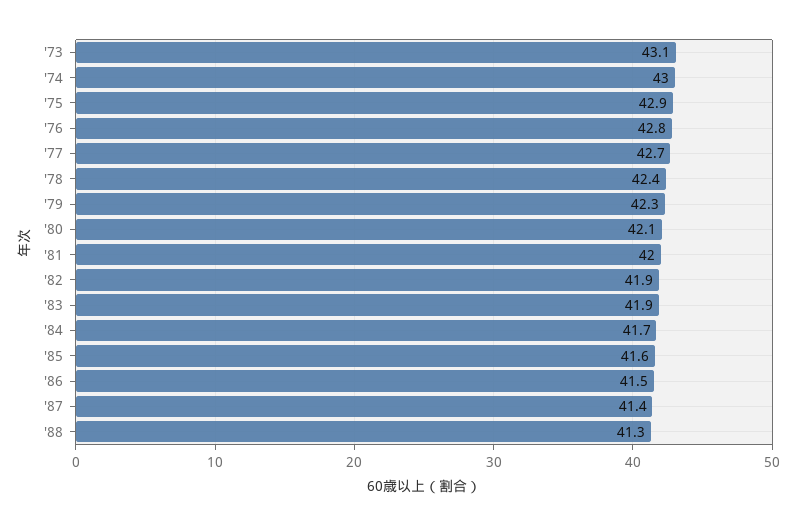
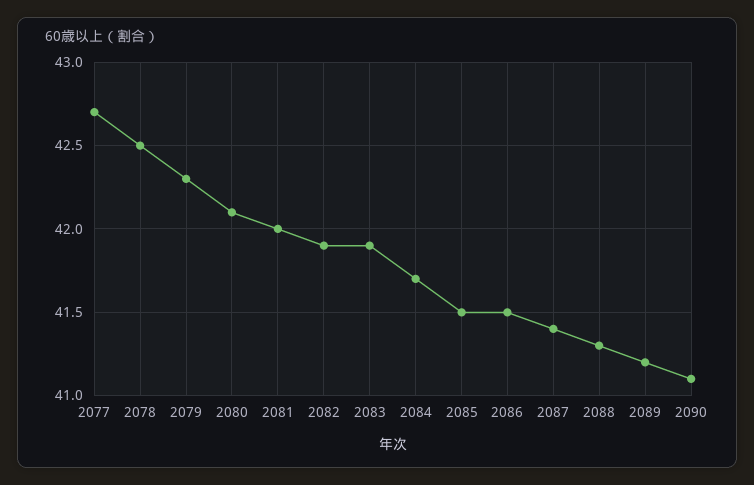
'73: 43.1 -> none
'74: 43 -> none
'75: 42.9 -> none
'76: 42.8 -> none
'78: 42.4 -> 42.5
'85: 41.6 -> 41.5
2089: none -> 41.2
2090: none -> 41.1

